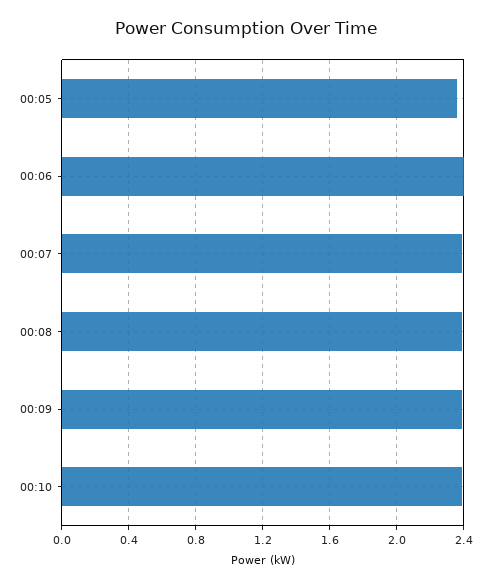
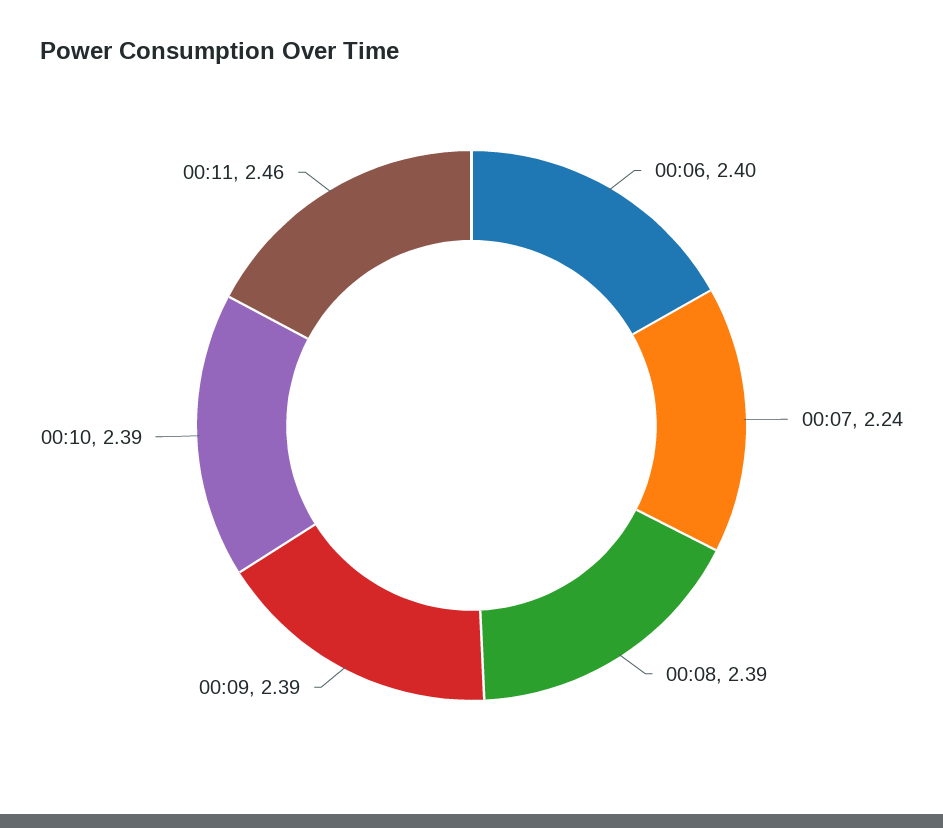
00:05: 2.35 -> none
00:07: 2.4 -> 2.24
00:11: none -> 2.46

